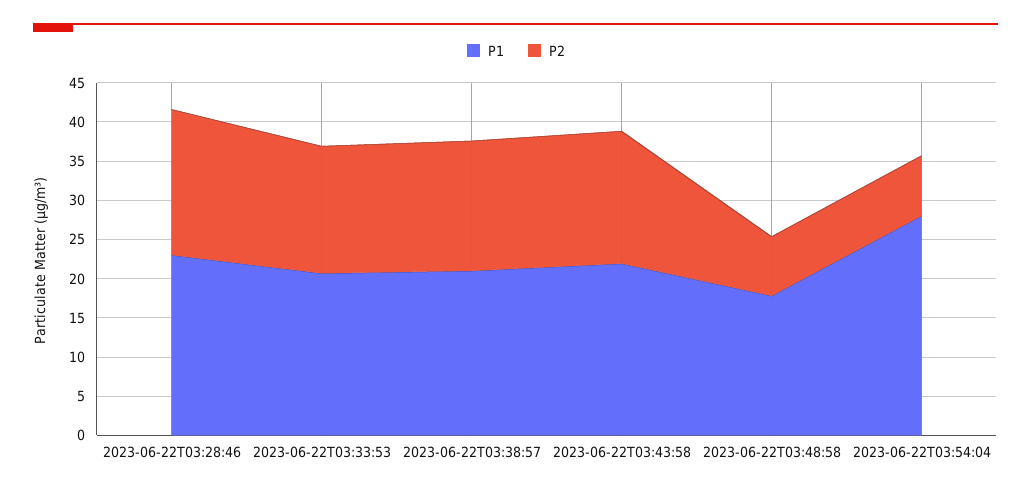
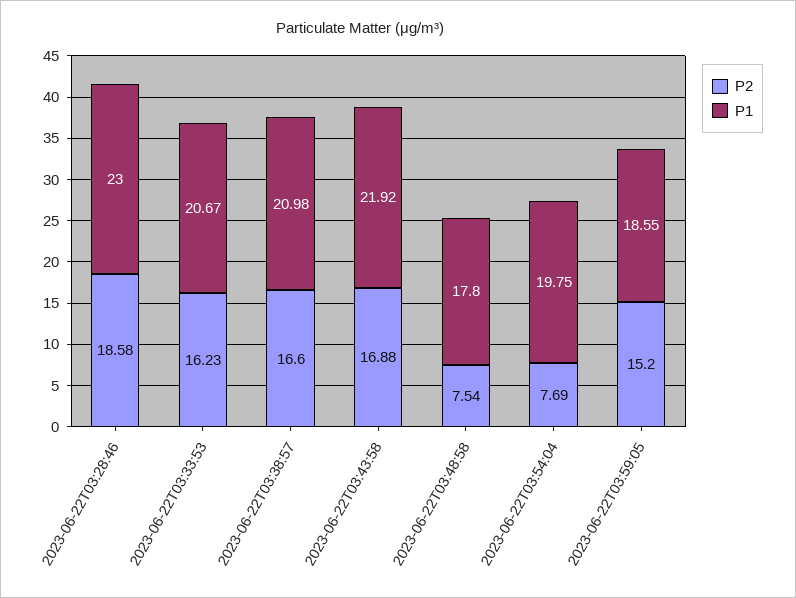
P1, 2023-06-22T03:54:04: 27.5 -> 19.75
P2, 2023-06-22T03:59:05: none -> 15.2
P1, 2023-06-22T03:59:05: none -> 18.55

